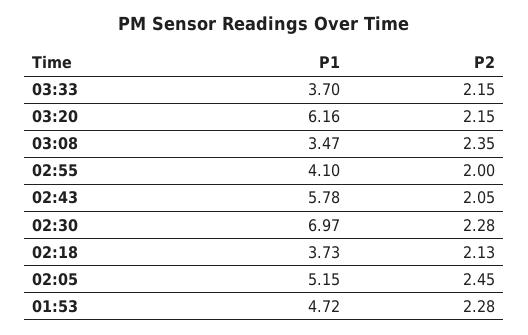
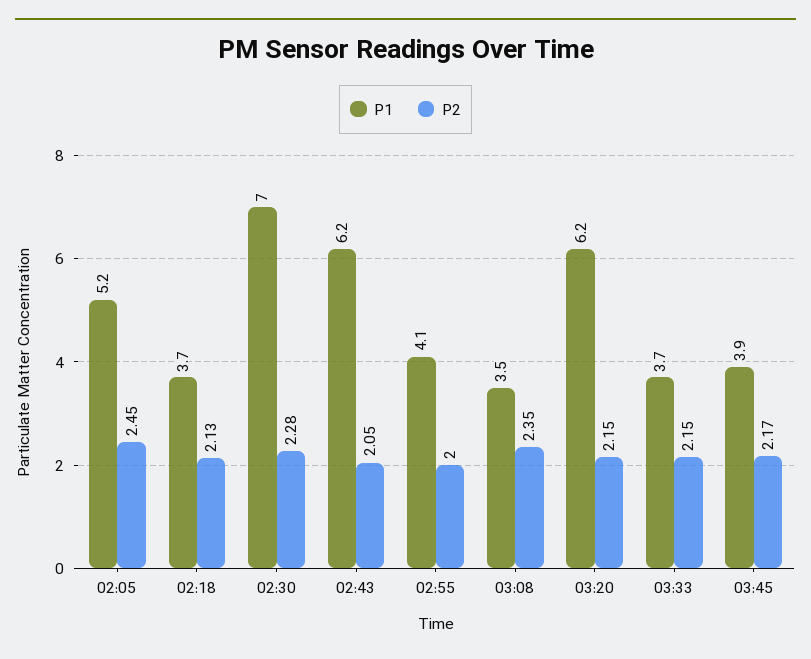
P1, 02:43: 5.78 -> 6.2
P1, 01:53: 4.72 -> none
P2, 01:53: 2.28 -> none
P1, 03:45: none -> 3.9
P2, 03:45: none -> 2.17

